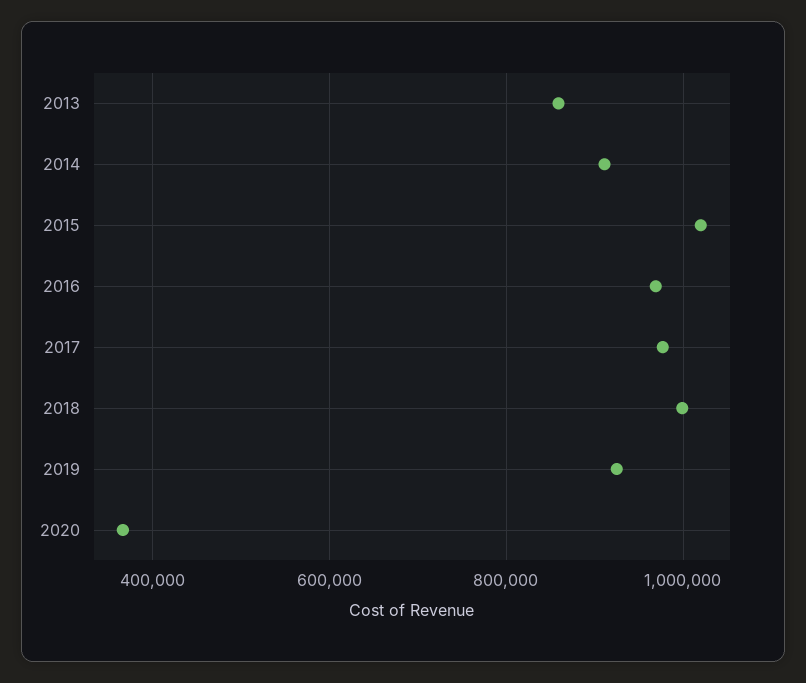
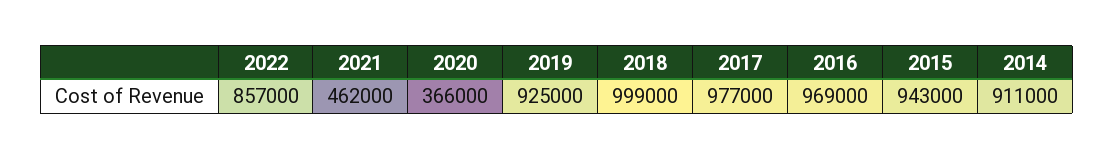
2013: 860000 -> none
2015: 1020000 -> 943000
2022: none -> 857000
2021: none -> 462000

